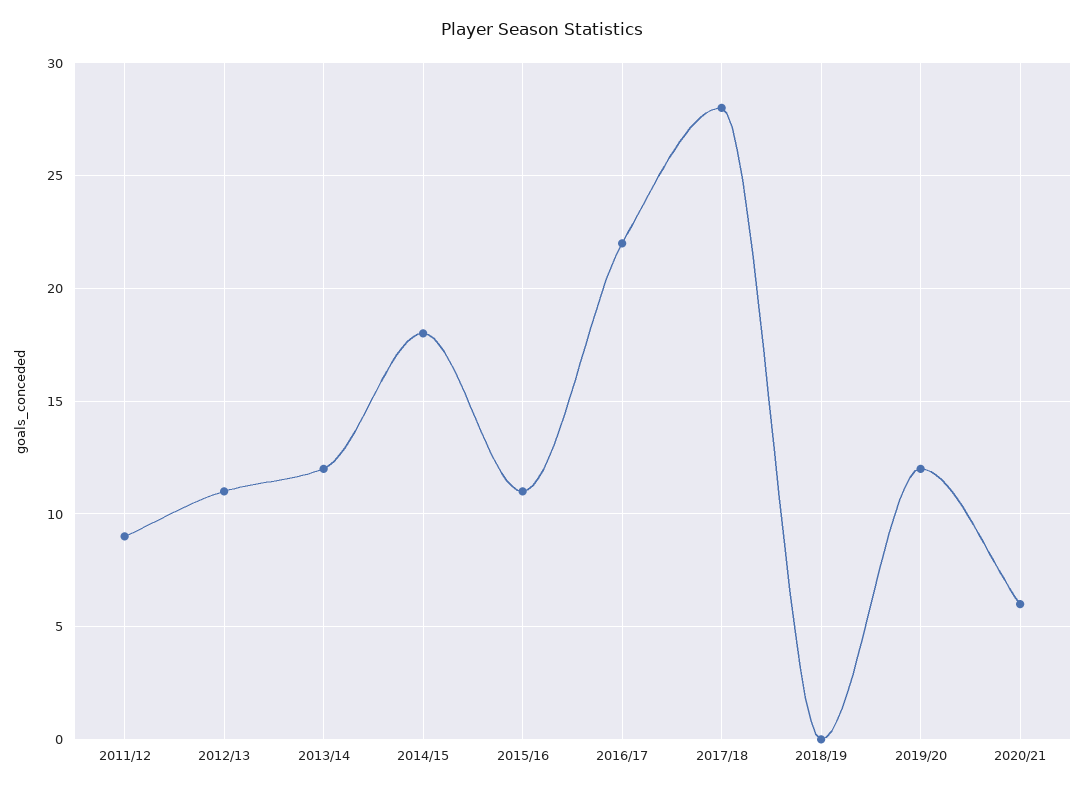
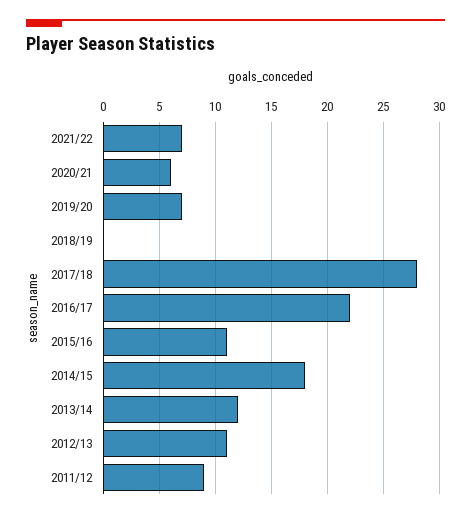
2019/20: 12 -> 7
2021/22: none -> 7

